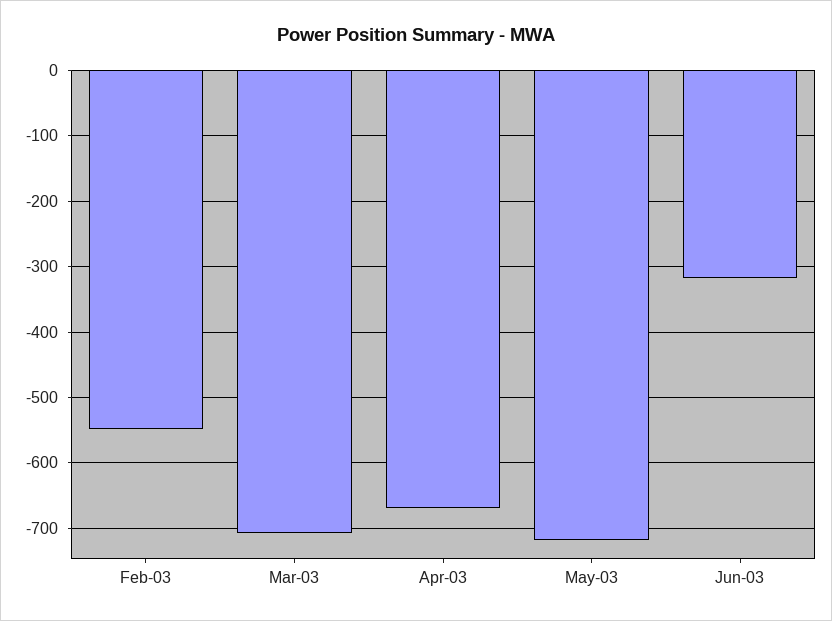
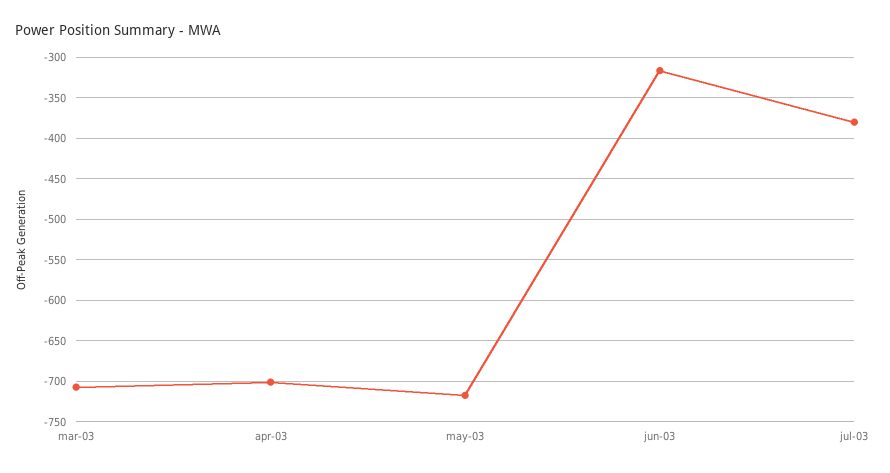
Feb-03: -550 -> none
Apr-03: -670 -> -700
jul-03: none -> -380

